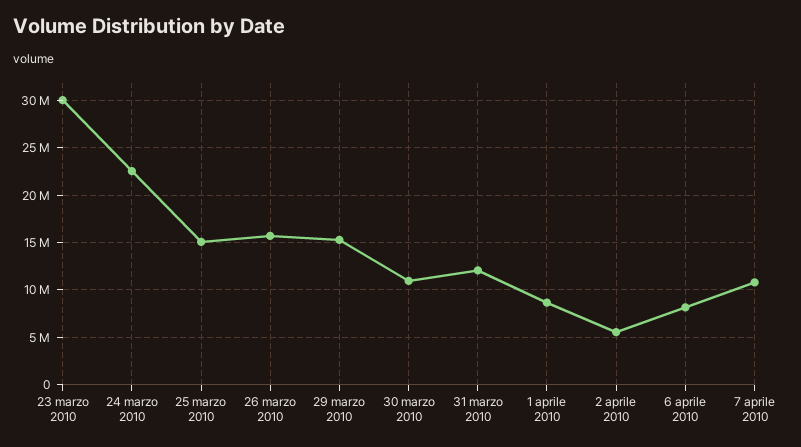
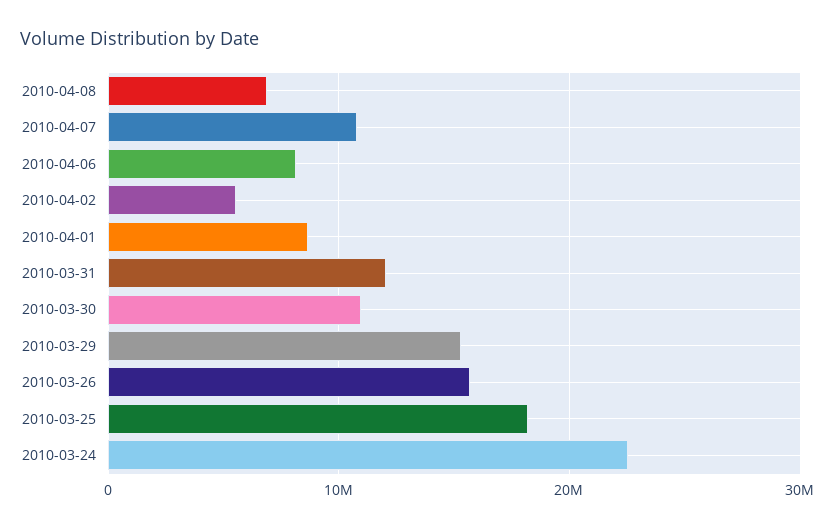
23 marzo 2010: 30000000 -> none
25 marzo 2010: 15000000 -> 18000000
2010-04-08: none -> 7000000

